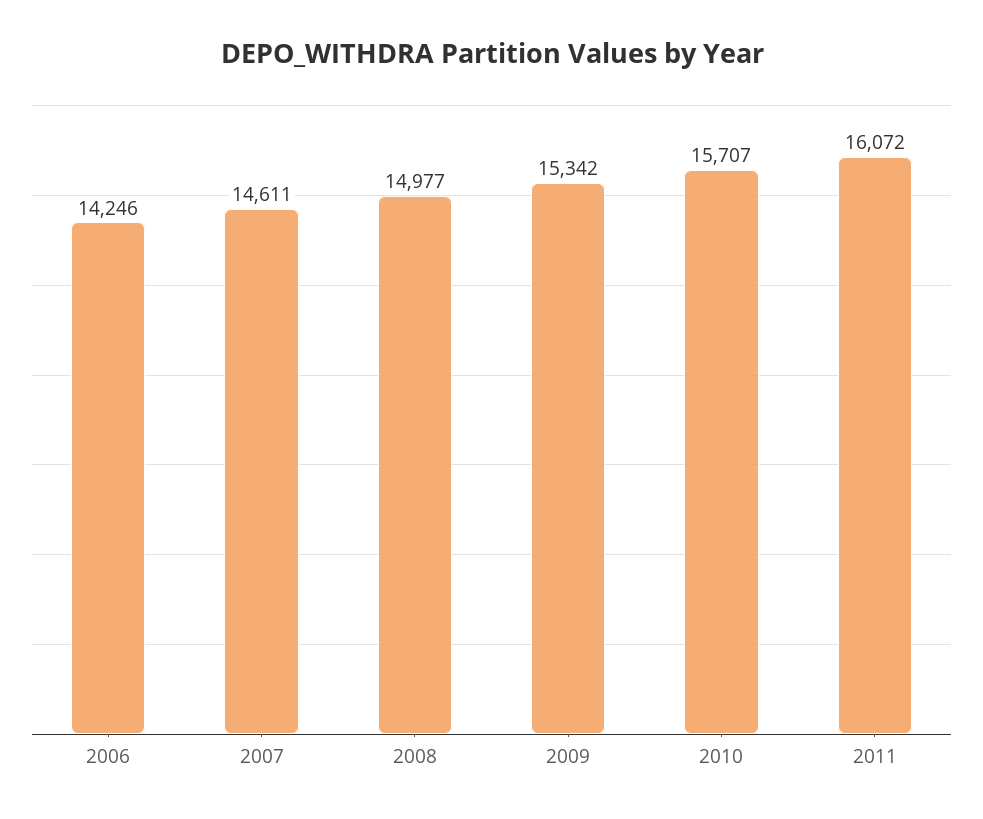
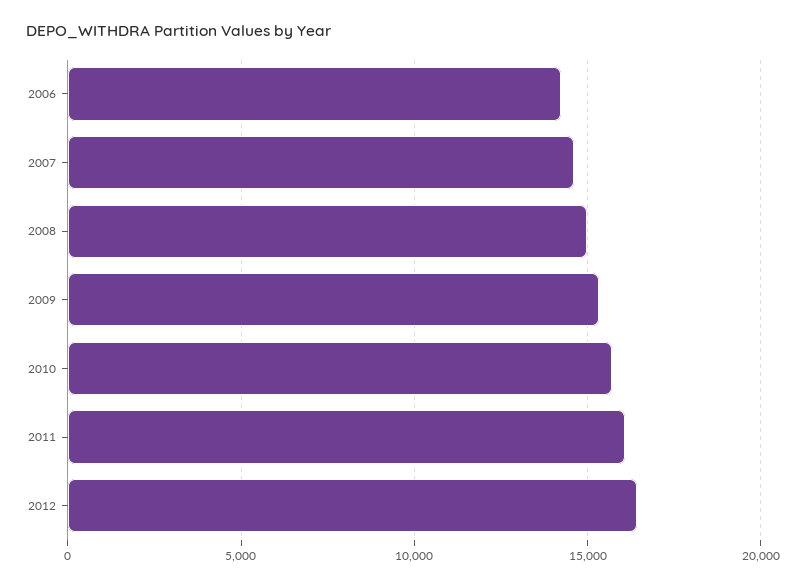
2012: none -> 16500

